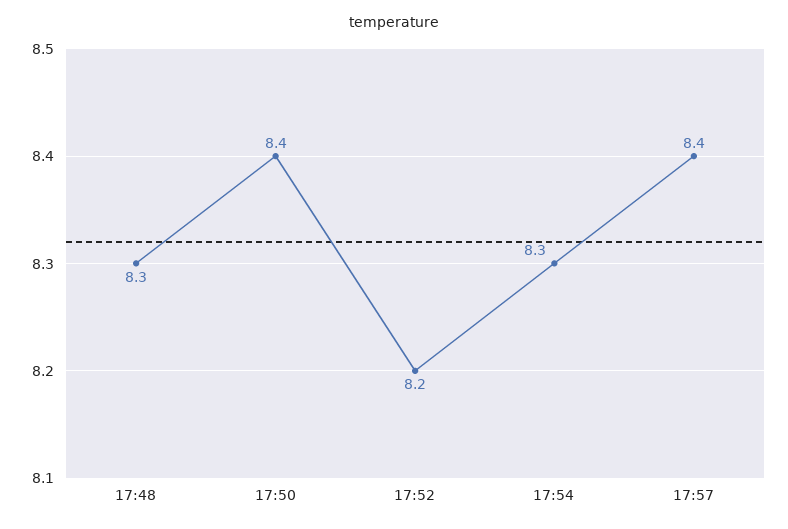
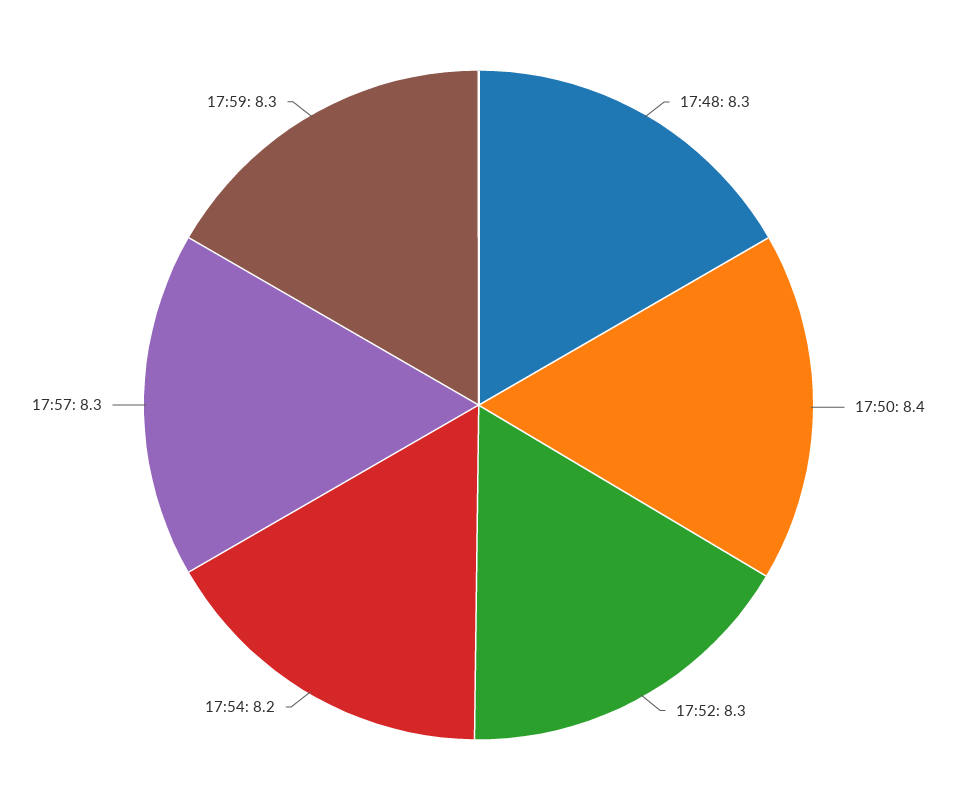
17:52: 8.2 -> 8.3
17:54: 8.3 -> 8.2
17:57: 8.4 -> 8.3
17:59: none -> 8.3

